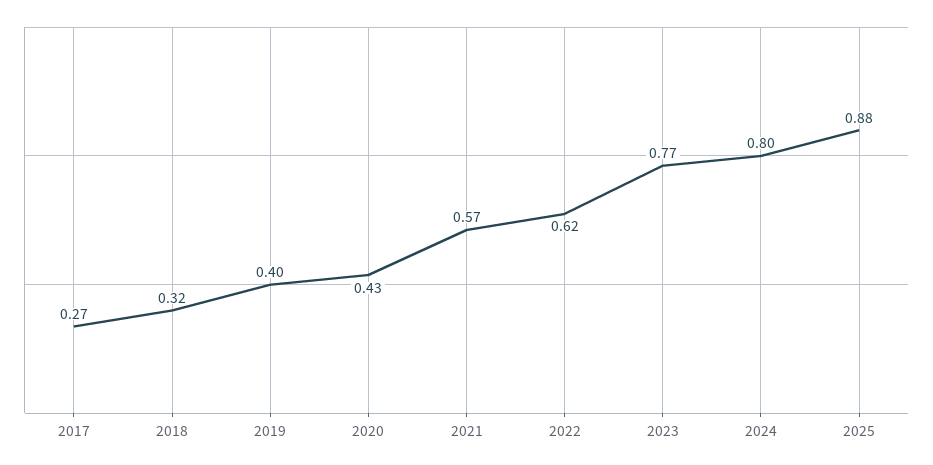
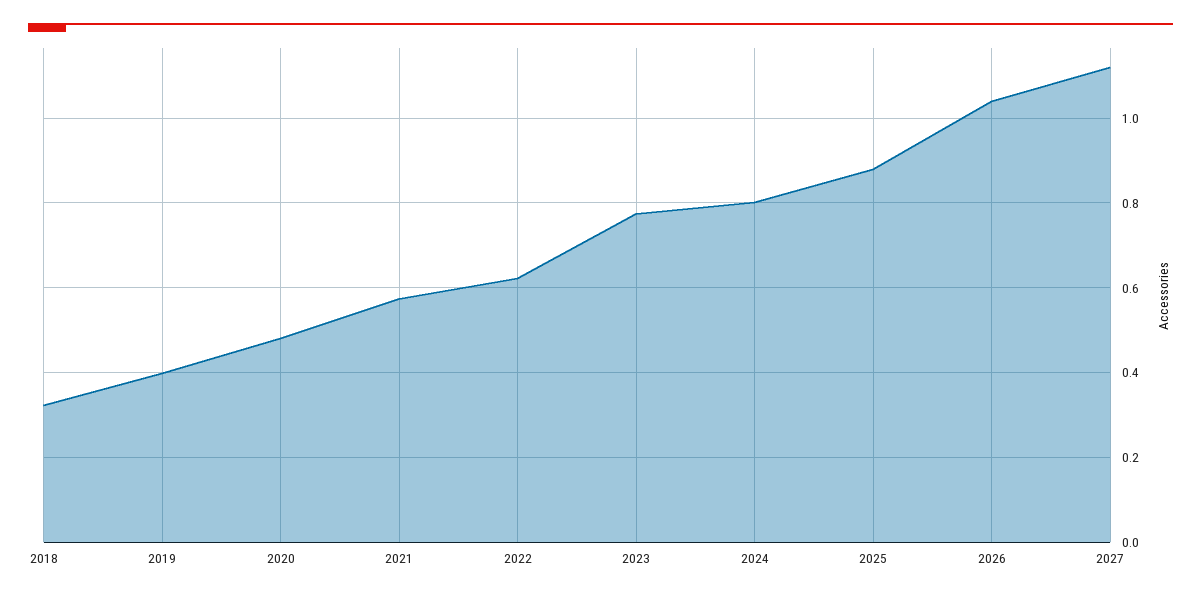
2017: 0.27 -> none
2020: 0.43 -> 0.48
2026: none -> 1.04
2027: none -> 1.12

